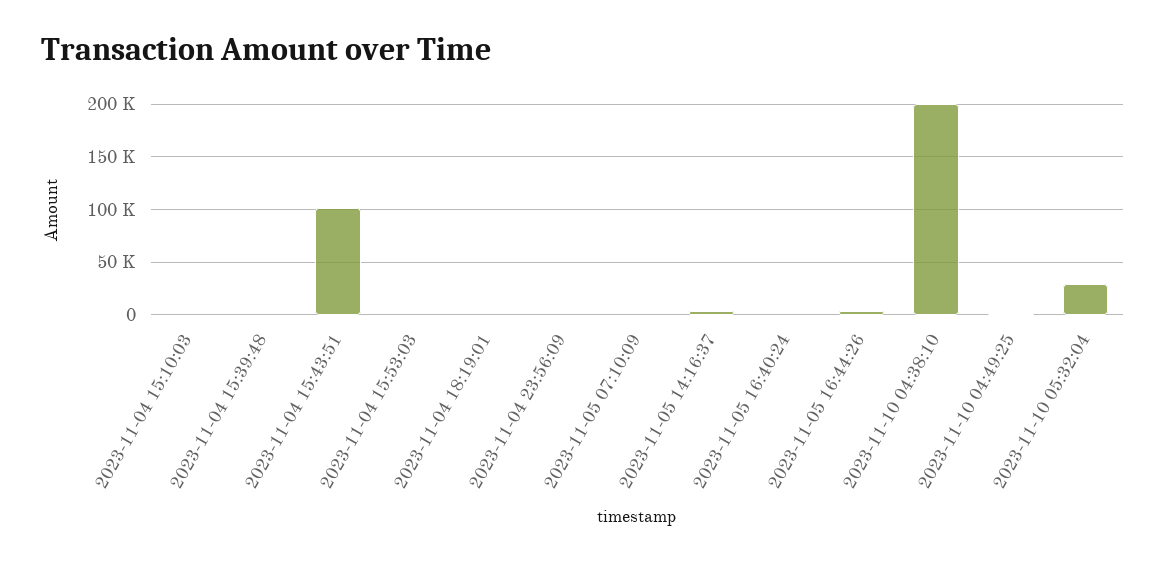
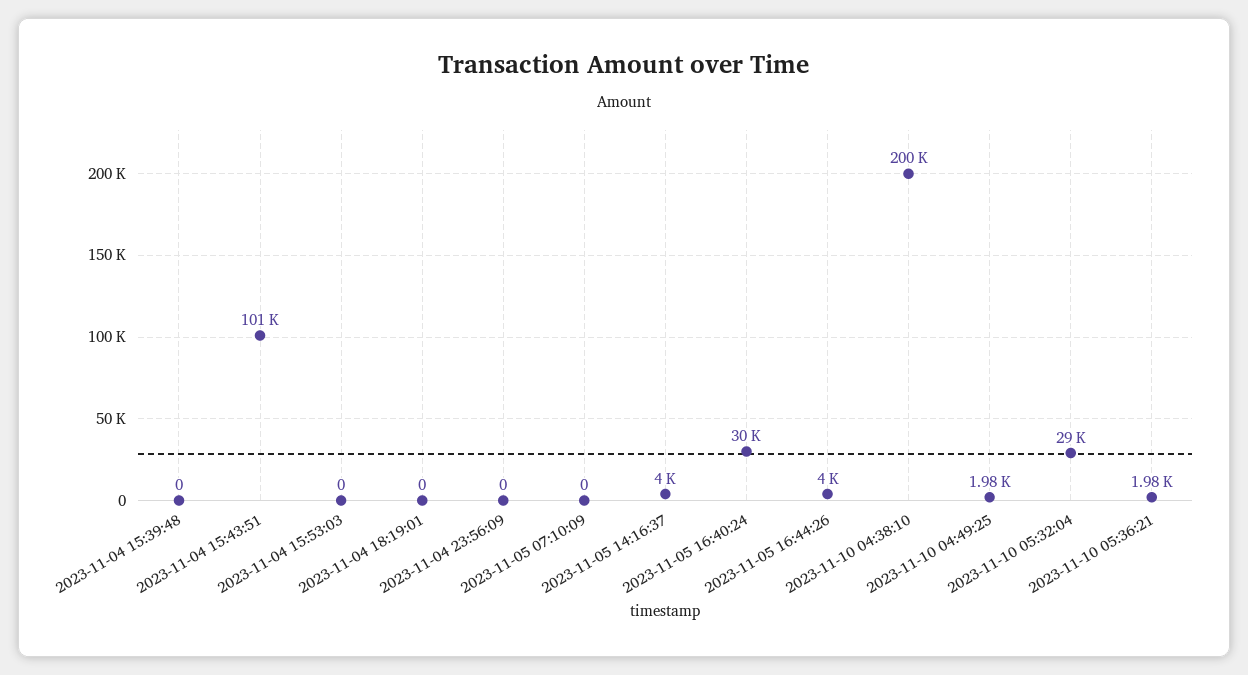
2023-11-04 15:10:03: 0 -> none
2023-11-05 16:40:24: 0 -> 30000
2023-11-10 05:36:21: none -> 1980

